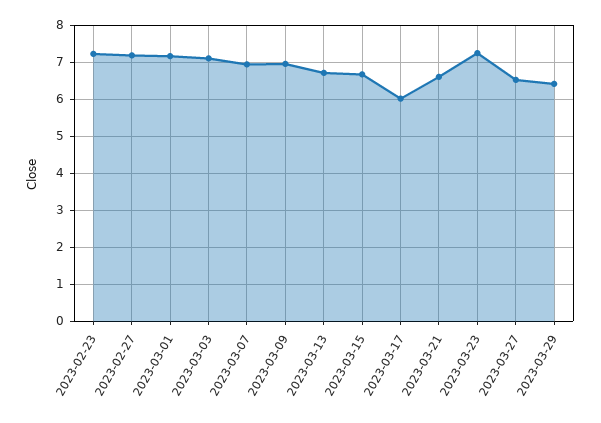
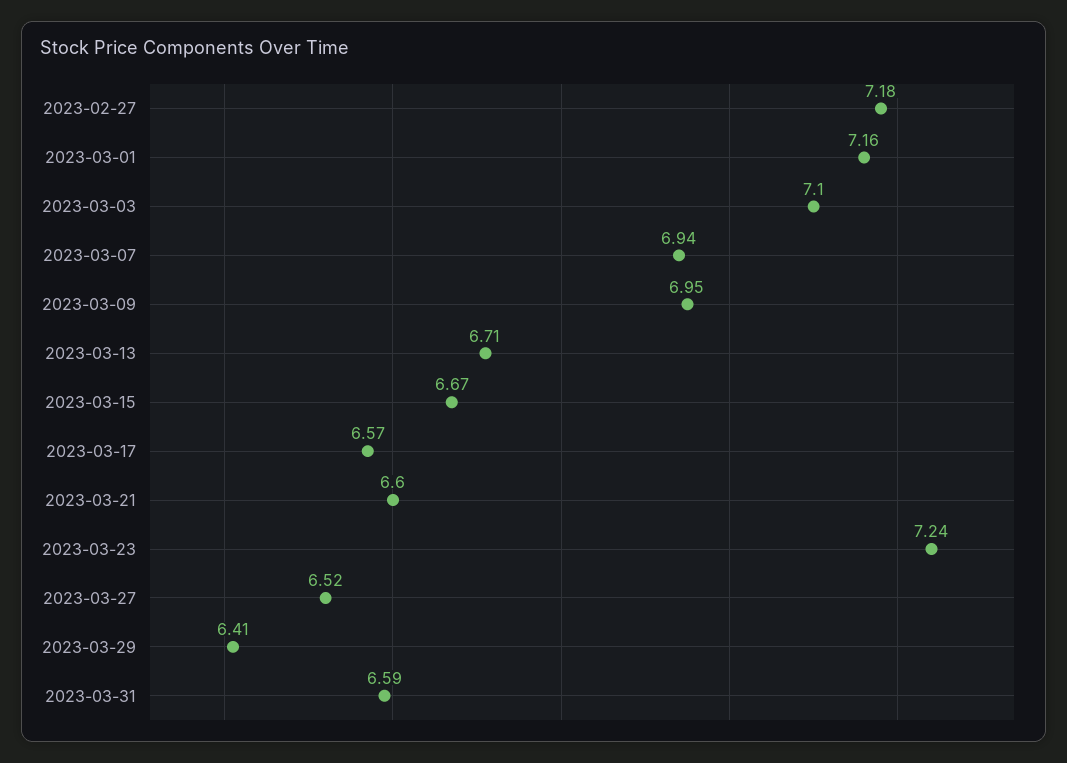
2023-02-23: 7.2 -> none
2023-03-17: 6 -> 6.57
2023-03-31: none -> 6.59

